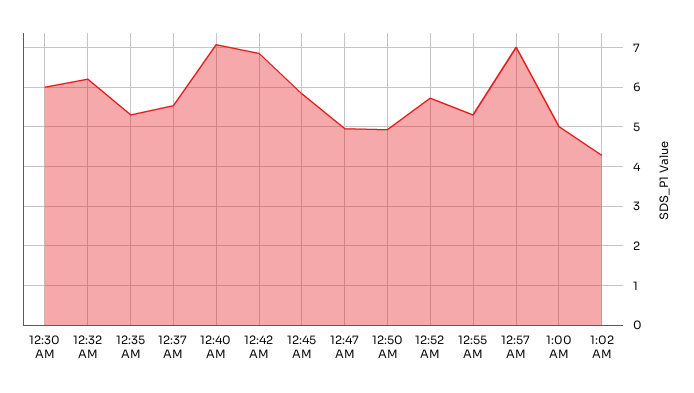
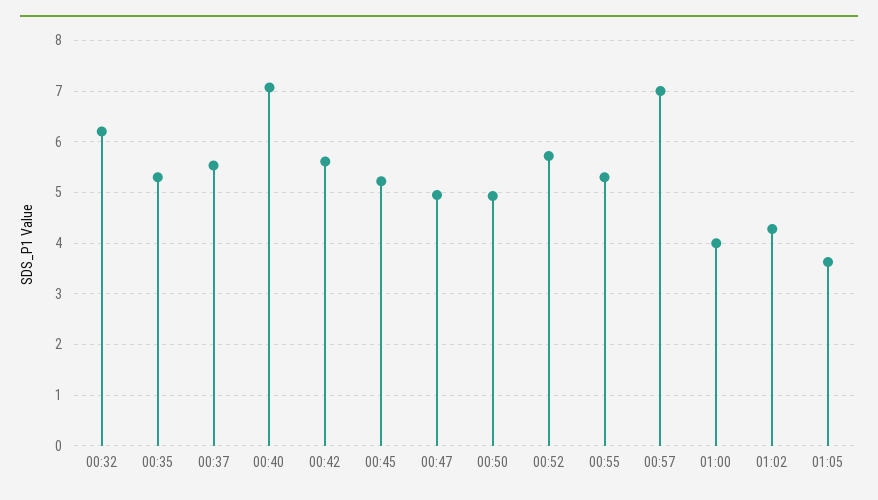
12:30 AM: 6 -> none
12:42 AM: 6.8 -> 5.6
12:45 AM: 5.8 -> 5.2
1:00 AM: 5 -> 4
01:05: none -> 3.6

